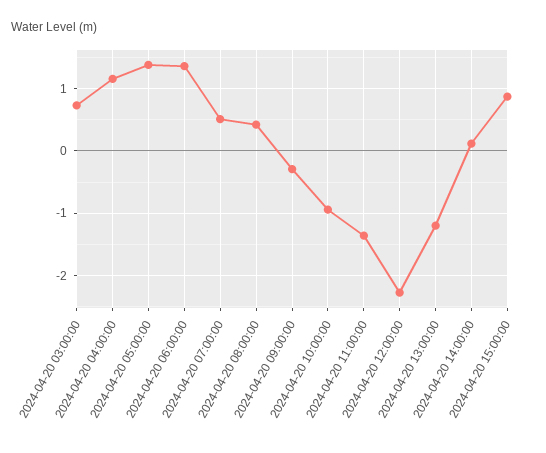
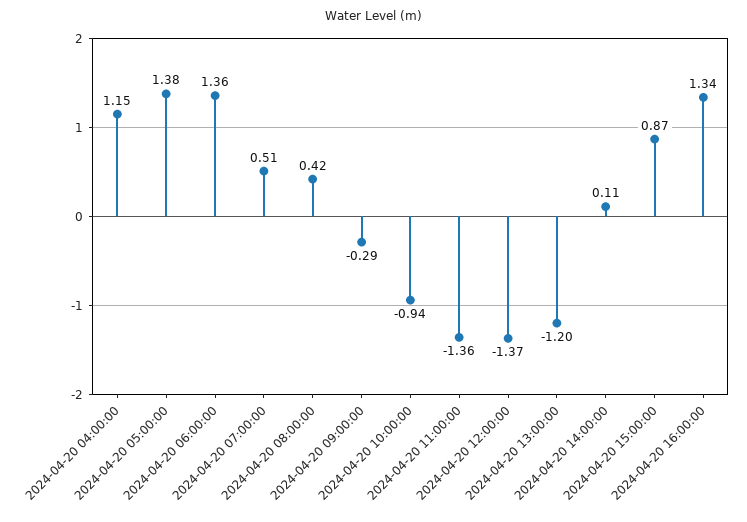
2024-04-20 03:00:00: 0.7 -> none
2024-04-20 12:00:00: -2.3 -> -1.37
2024-04-20 16:00:00: none -> 1.34

